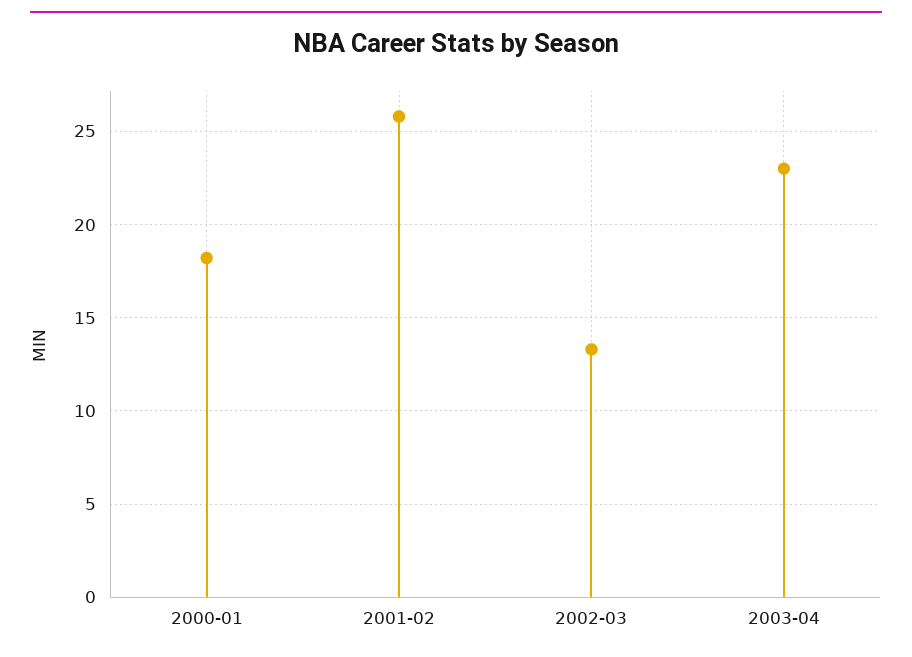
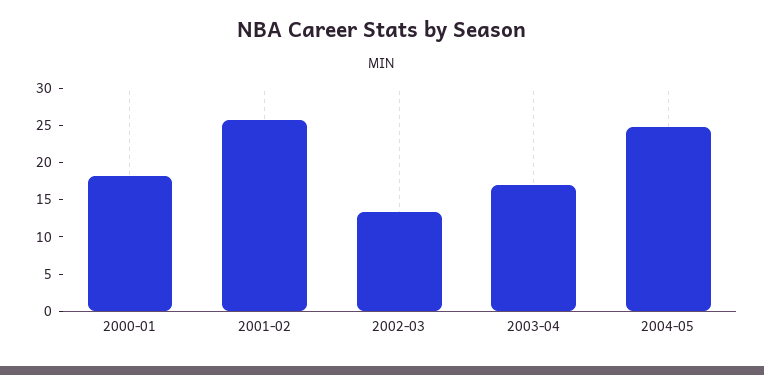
2003-04: 23 -> 17.5
2004-05: none -> 25

